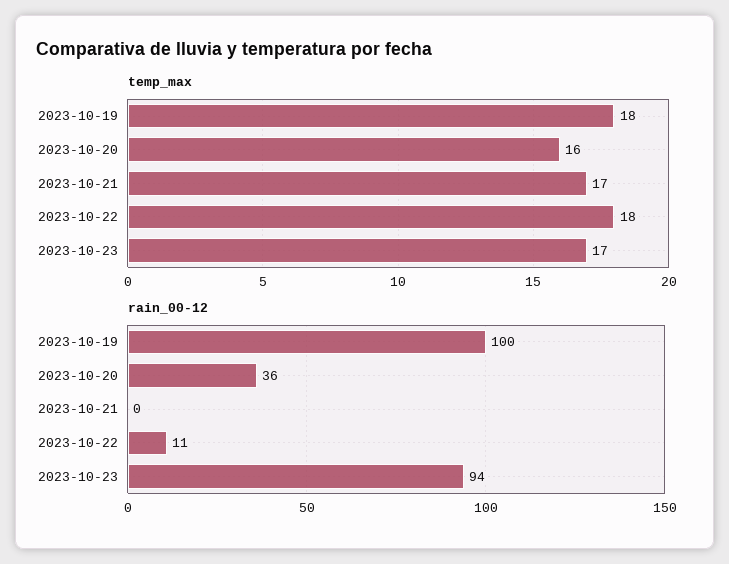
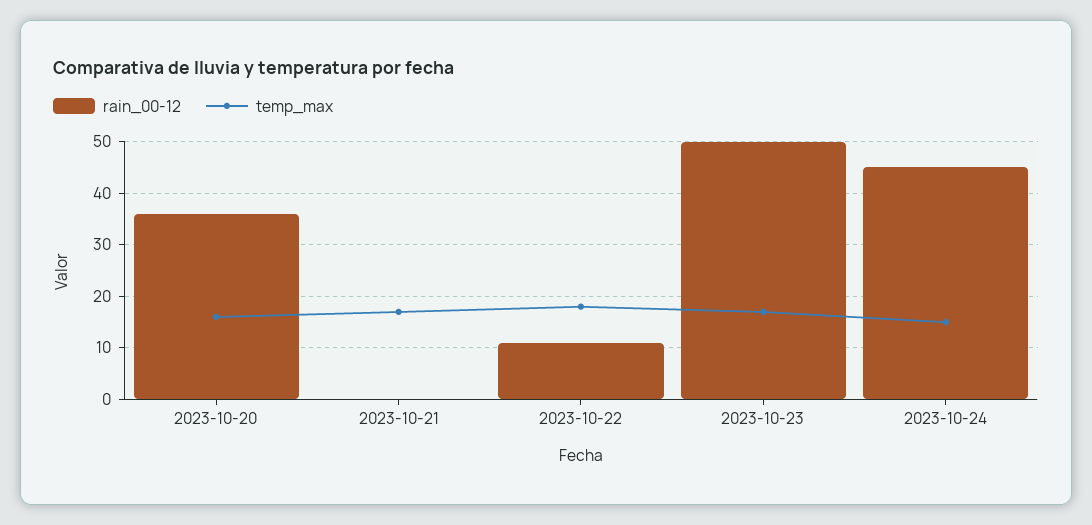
temp_max, 2023-10-19: 18 -> none
rain_00-12, 2023-10-19: 100 -> none
rain_00-12, 2023-10-23: 94 -> 50
rain_00-12, 2023-10-24: none -> 45
temp_max, 2023-10-24: none -> 15

